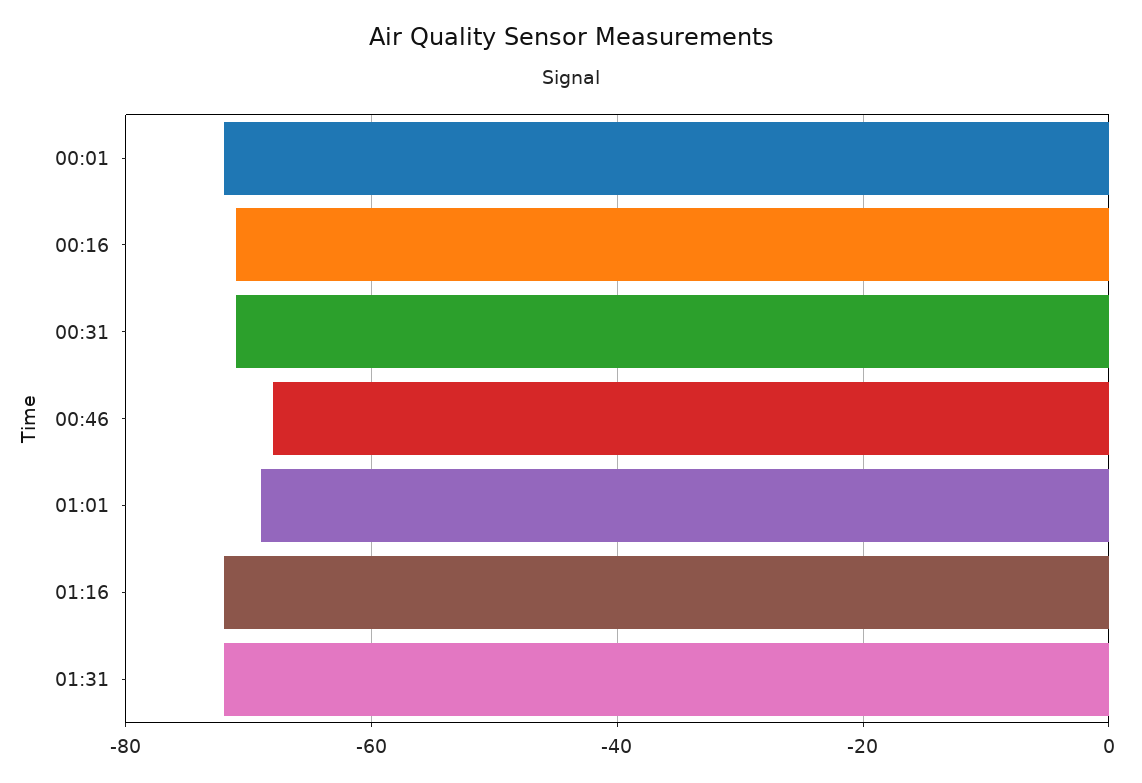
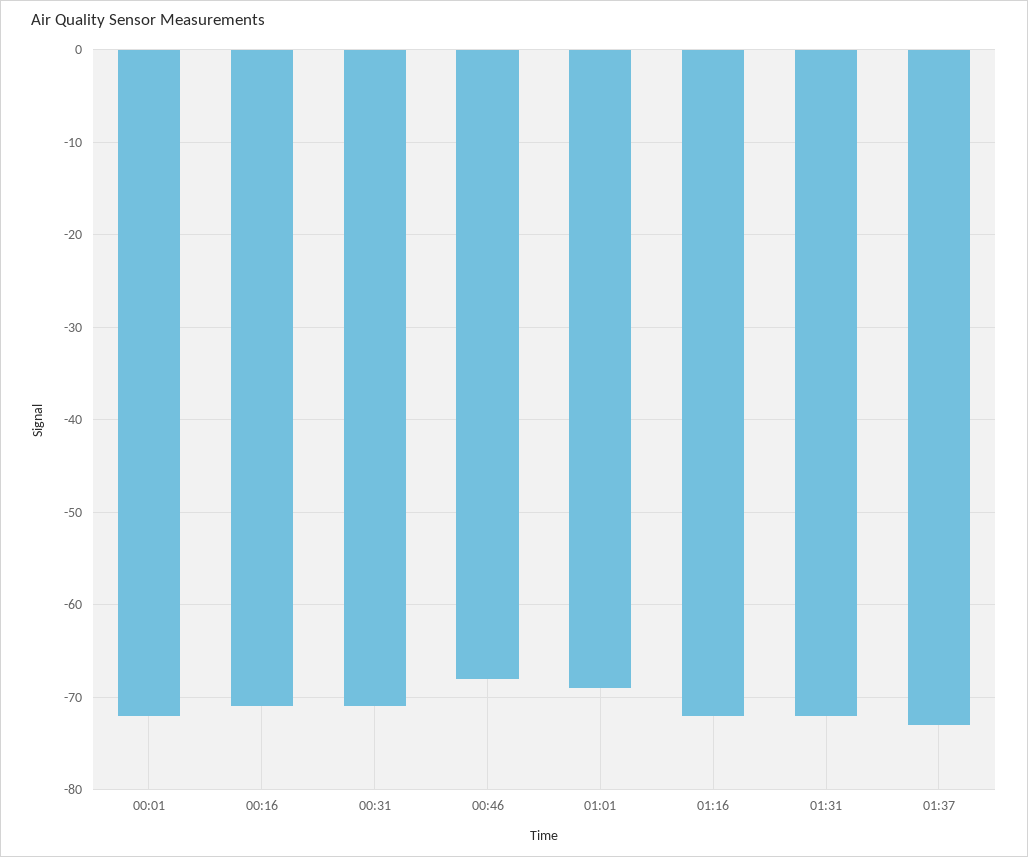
01:37: none -> -73

